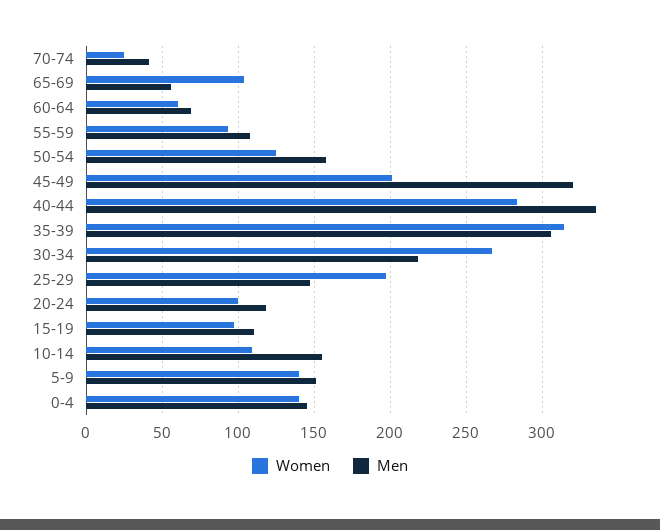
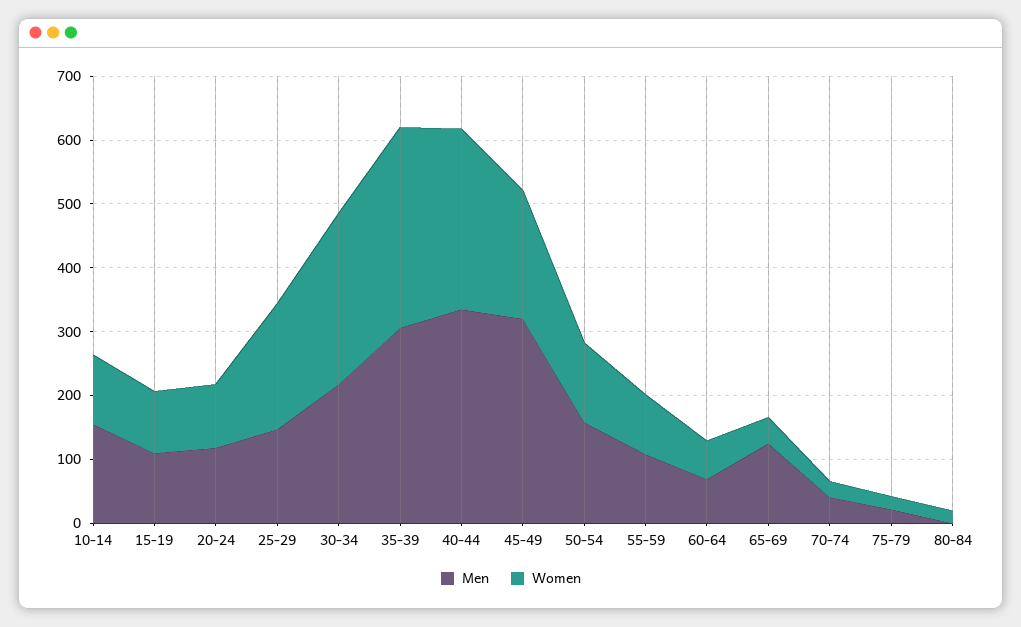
Women, 65-69: 105 -> 40
Men, 65-69: 55 -> 120
Women, 5-9: 140 -> none
Men, 5-9: 150 -> none
Women, 0-4: 140 -> none
Men, 0-4: 145 -> none
Men, 75-79: none -> 20
Women, 75-79: none -> 20
Men, 80-84: none -> 0
Women, 80-84: none -> 20

